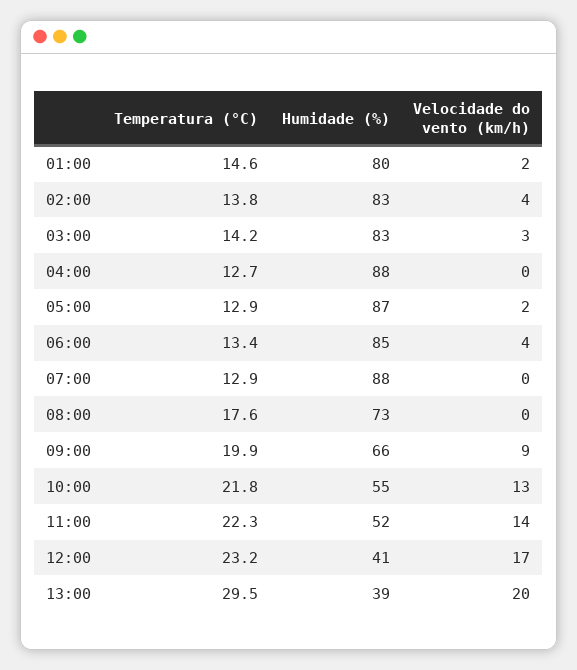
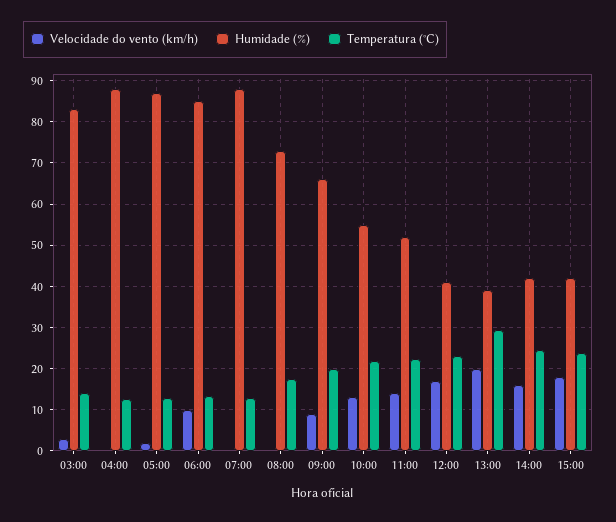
Temperatura (°C), 01:00: 14.6 -> none
Humidade (%), 01:00: 80 -> none
Velocidade do vento (km/h), 01:00: 2 -> none
Temperatura (°C), 02:00: 13.8 -> none
Humidade (%), 02:00: 83 -> none
Velocidade do vento (km/h), 02:00: 4 -> none
Velocidade do vento (km/h), 06:00: 4 -> 10
Velocidade do vento (km/h), 14:00: none -> 16
Humidade (%), 14:00: none -> 42
Temperatura (°C), 14:00: none -> 24
Velocidade do vento (km/h), 15:00: none -> 18
Humidade (%), 15:00: none -> 42
Temperatura (°C), 15:00: none -> 24

